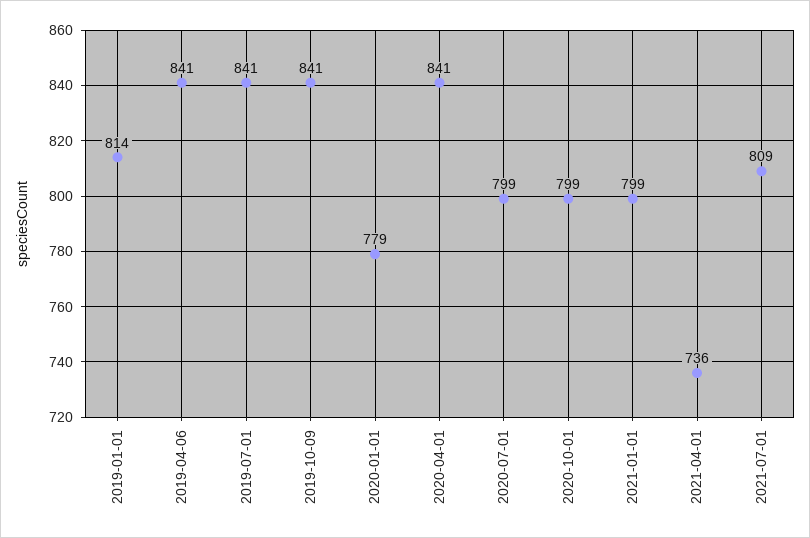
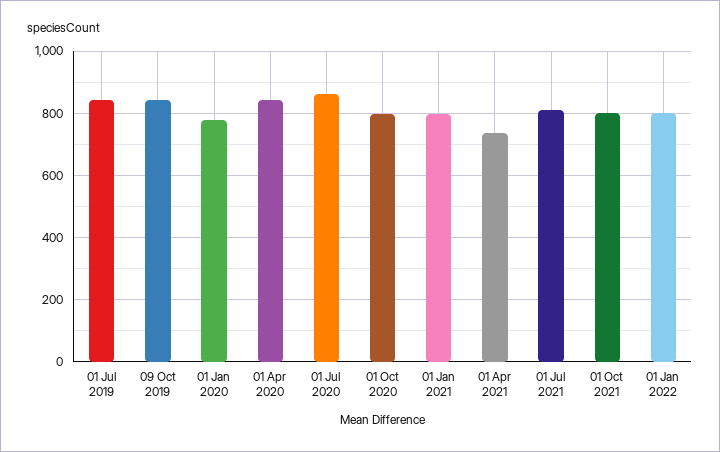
2019-01-01: 814 -> none
2019-04-06: 841 -> none
2020-07-01: 799 -> 860
01 Oct 2021: none -> 800
01 Jan 2022: none -> 800

